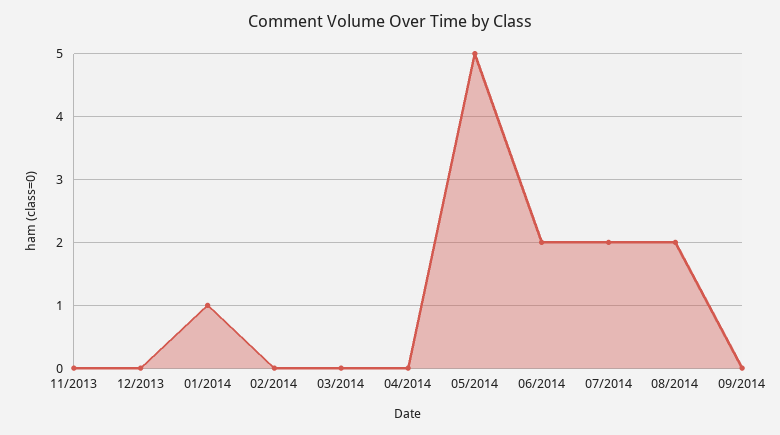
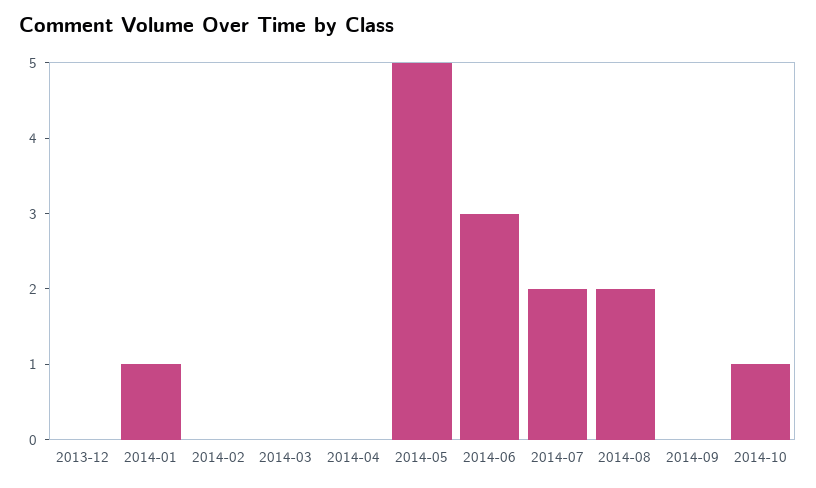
11/2013: 0 -> none
06/2014: 2 -> 3
2014-10: none -> 1

